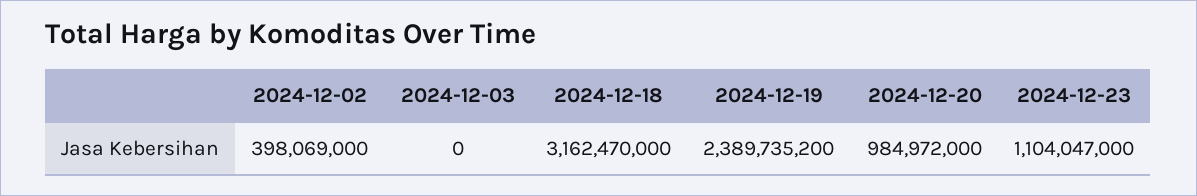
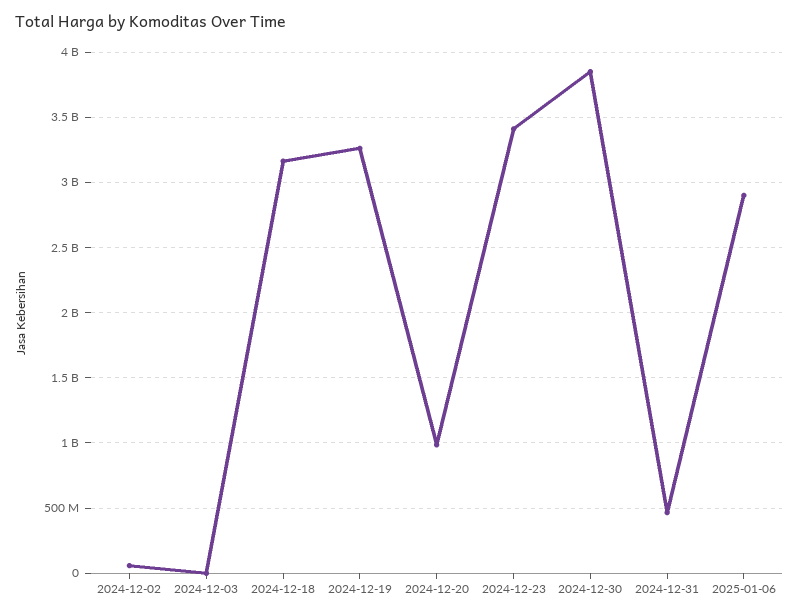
2024-12-02: 398069000 -> 50000000
2024-12-19: 2389735200 -> 3250000000
2024-12-23: 1104047000 -> 3400000000
2024-12-30: none -> 3850000000
2024-12-31: none -> 450000000
2025-01-06: none -> 2900000000

